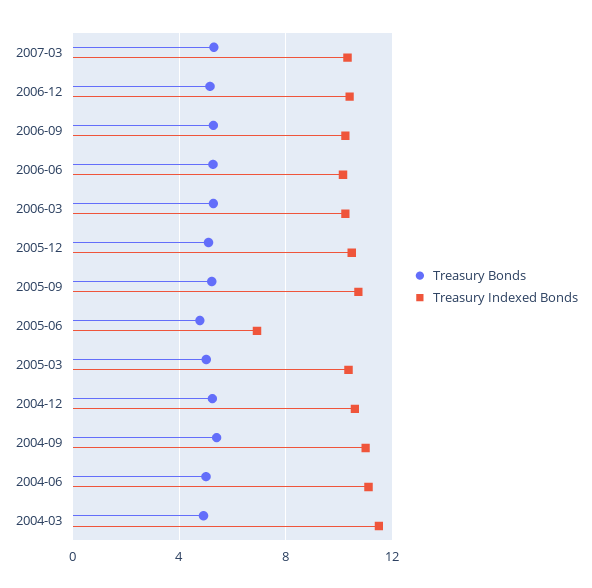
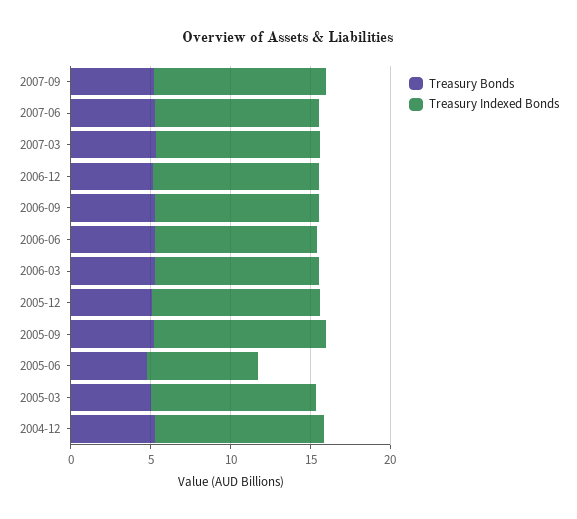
Treasury Bonds, 2004-09: 5.5 -> none
Treasury Indexed Bonds, 2004-09: 11 -> none
Treasury Bonds, 2004-06: 5 -> none
Treasury Indexed Bonds, 2004-06: 11 -> none
Treasury Bonds, 2004-03: 5 -> none
Treasury Indexed Bonds, 2004-03: 11.5 -> none
Treasury Bonds, 2007-09: none -> 5
Treasury Indexed Bonds, 2007-09: none -> 11
Treasury Bonds, 2007-06: none -> 5
Treasury Indexed Bonds, 2007-06: none -> 10

